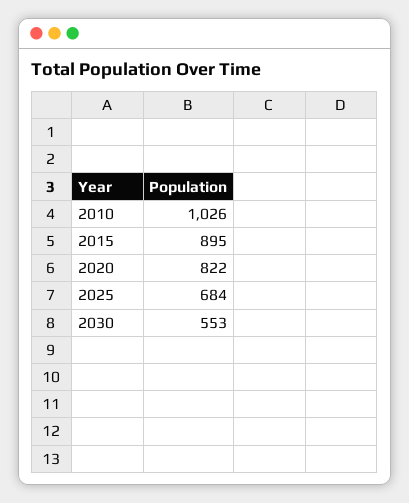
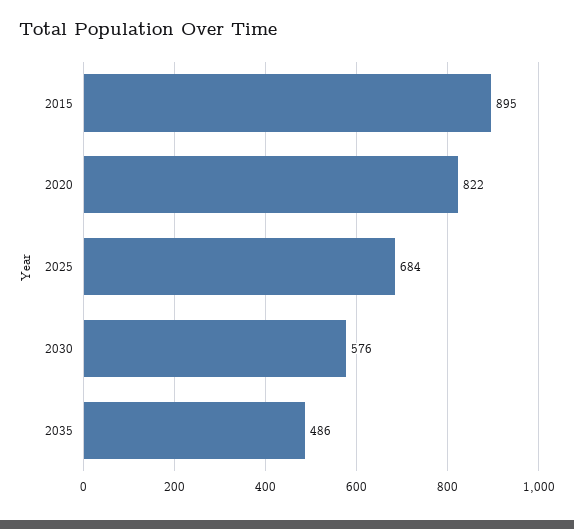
2010: 1026 -> none
2030: 553 -> 576
2035: none -> 486

